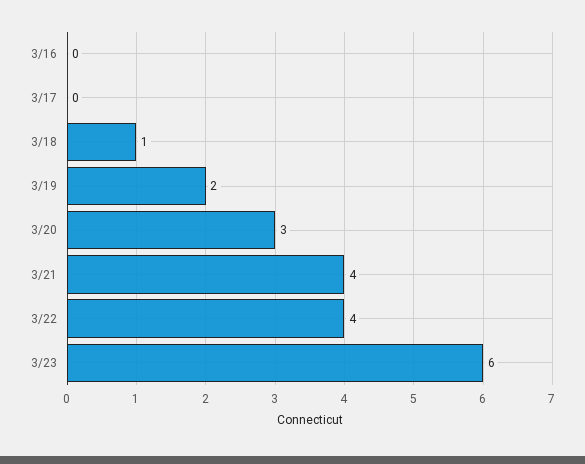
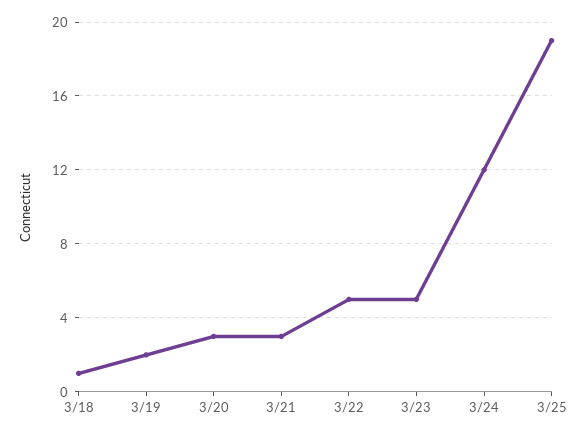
3/16: 0 -> none
3/17: 0 -> none
3/21: 4 -> 3
3/22: 4 -> 5
3/23: 6 -> 5
3/24: none -> 12
3/25: none -> 19

